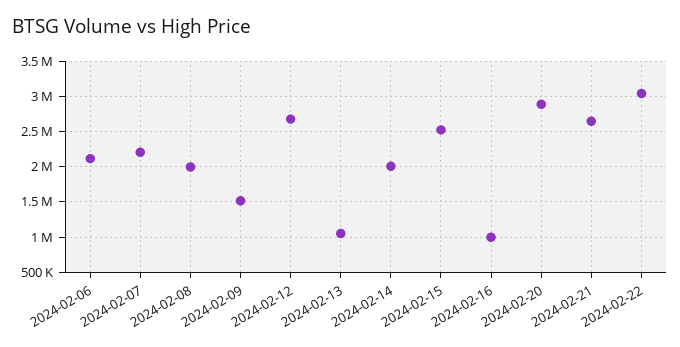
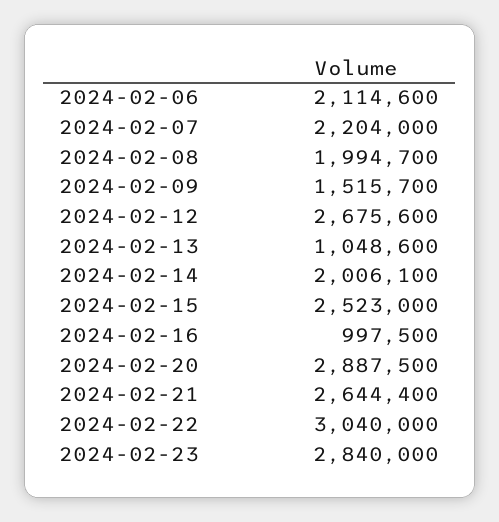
2024-02-23: none -> 2840000

